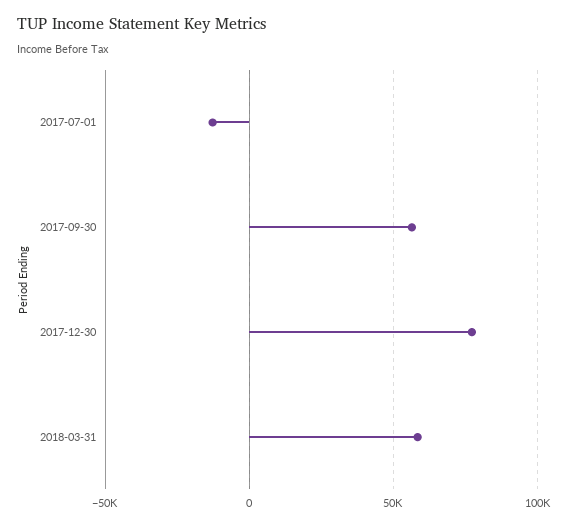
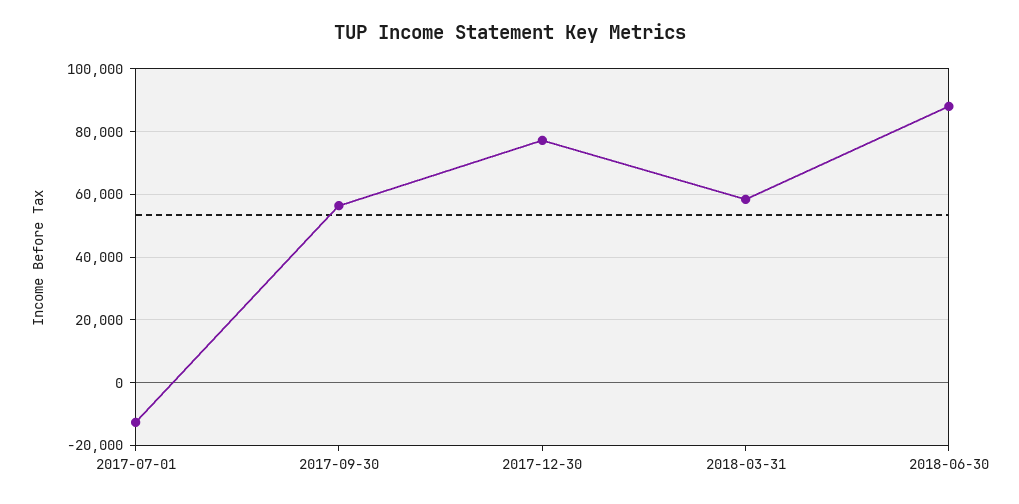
2018-06-30: none -> 88000

